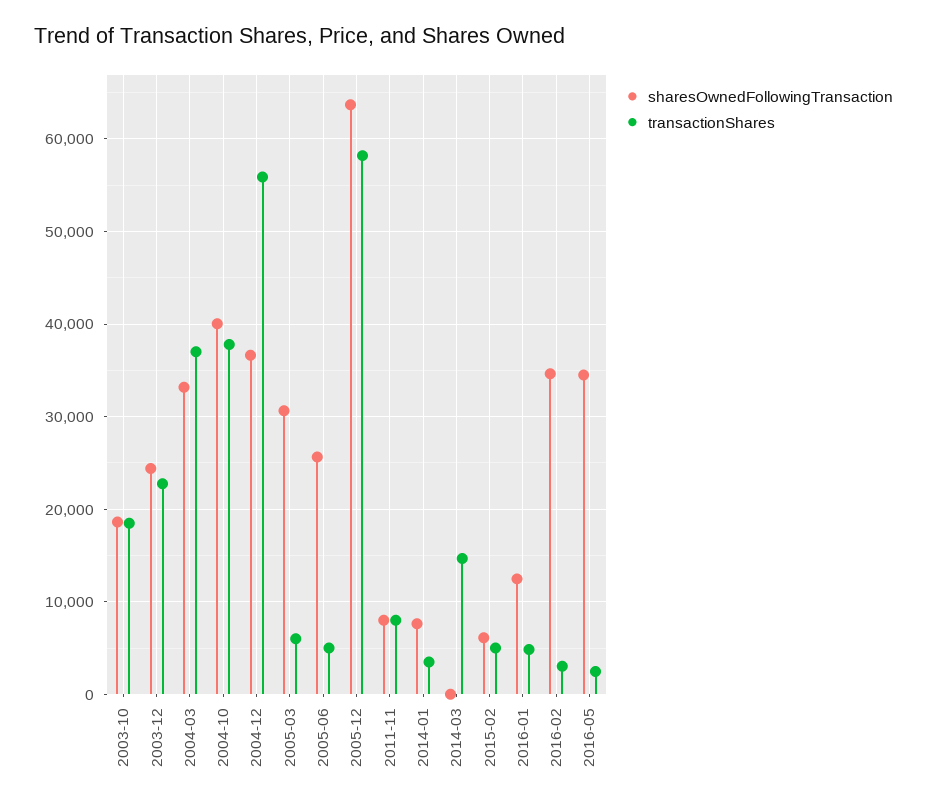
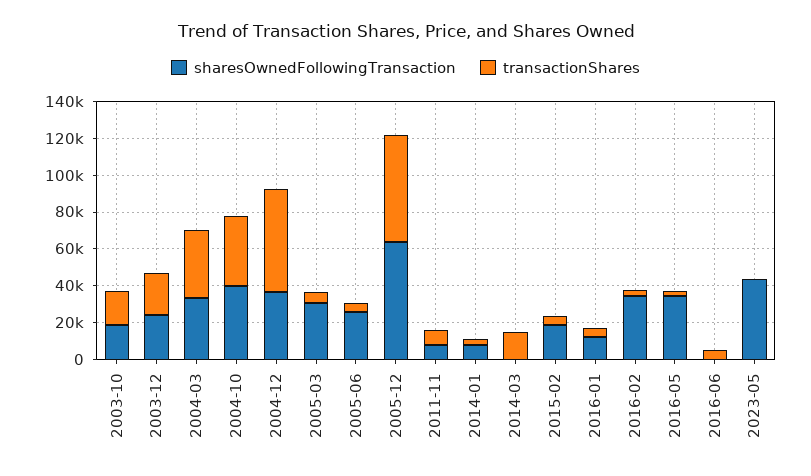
sharesOwnedFollowingTransaction, 2015-02: 6000 -> 20000
sharesOwnedFollowingTransaction, 2016-06: none -> 0
transactionShares, 2016-06: none -> 5000
sharesOwnedFollowingTransaction, 2023-05: none -> 45000
transactionShares, 2023-05: none -> 0

